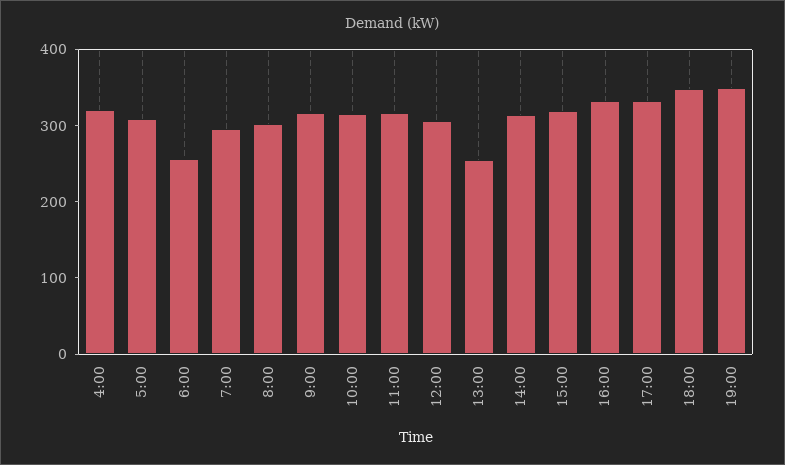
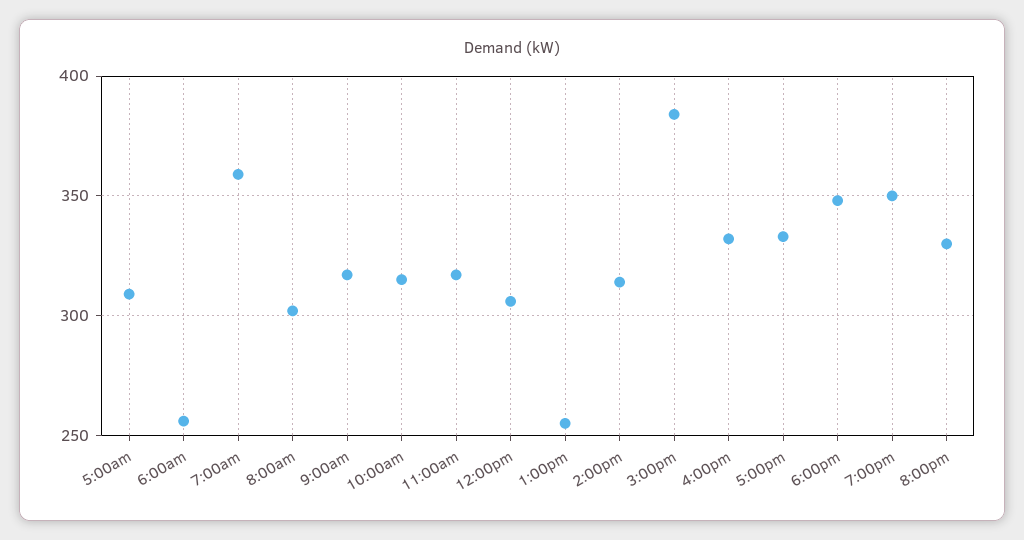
4:00: 320 -> none
7:00: 300 -> 360
15:00: 320 -> 385
8:00pm: none -> 330

